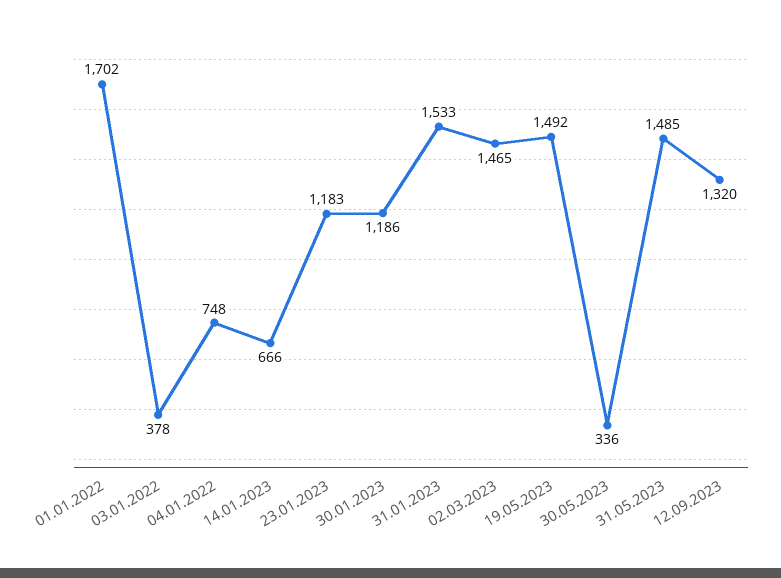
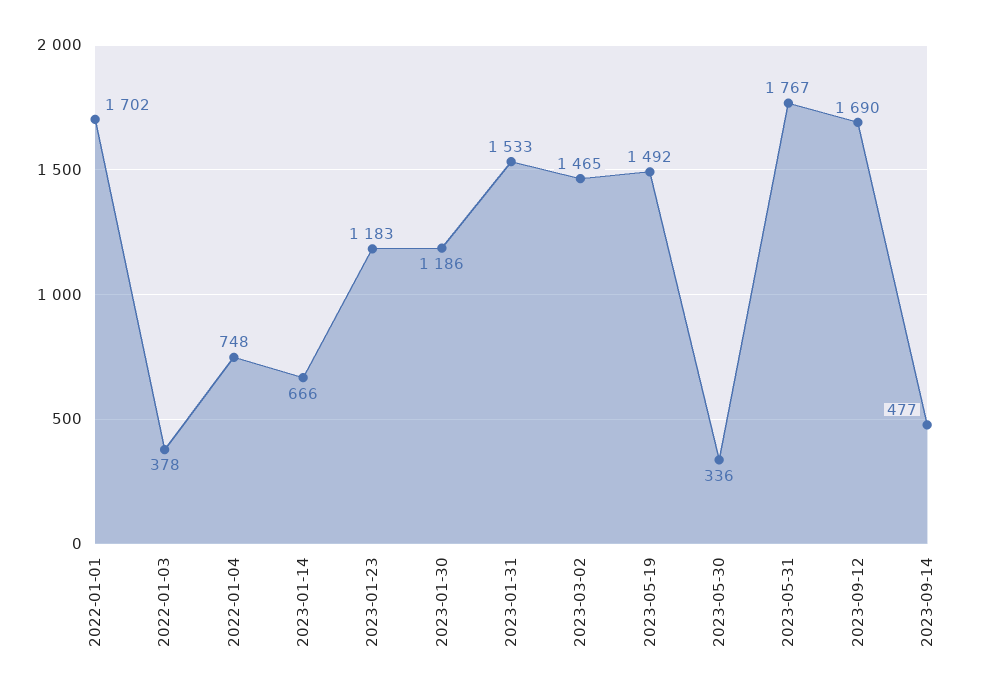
31.05.2023: 1485 -> 1767
12.09.2023: 1320 -> 1690
2023-09-14: none -> 477

